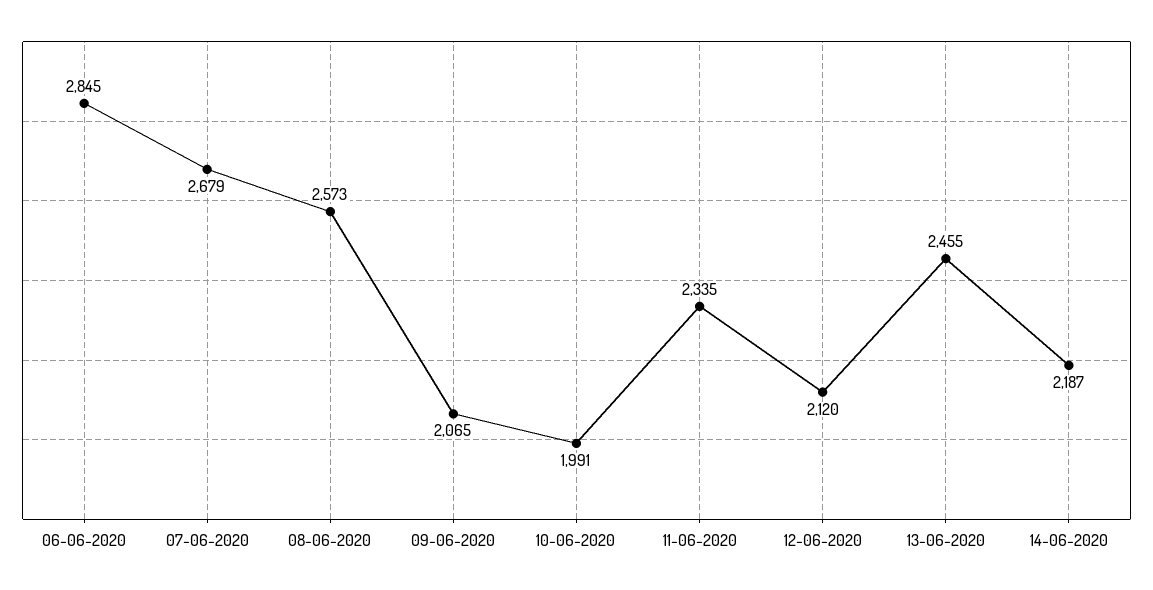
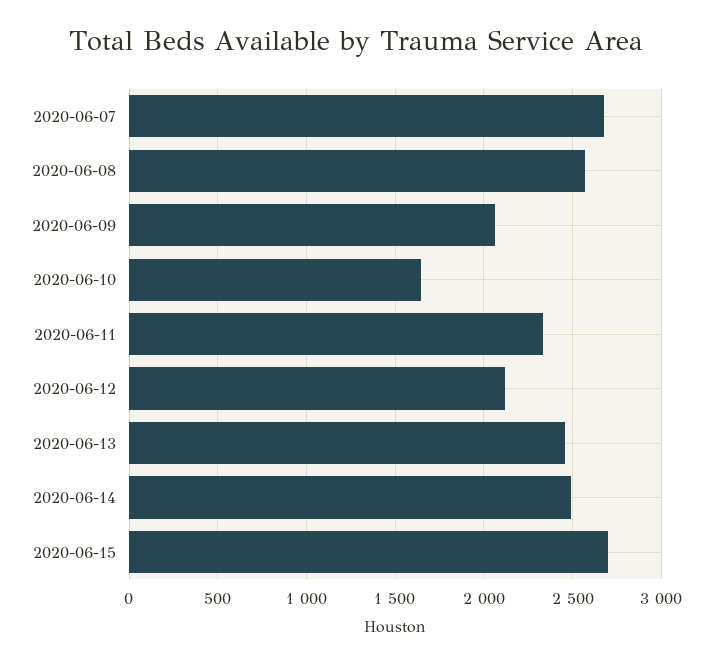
06-06-2020: 2845 -> none
10-06-2020: 1991 -> 1650
14-06-2020: 2187 -> 2500
2020-06-15: none -> 2700

